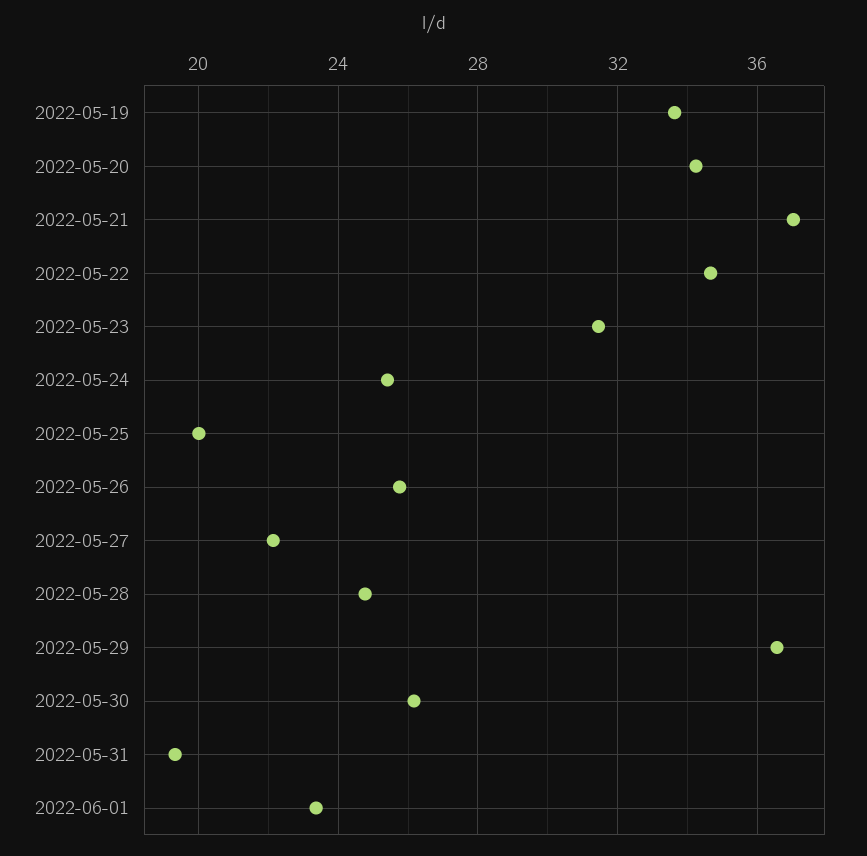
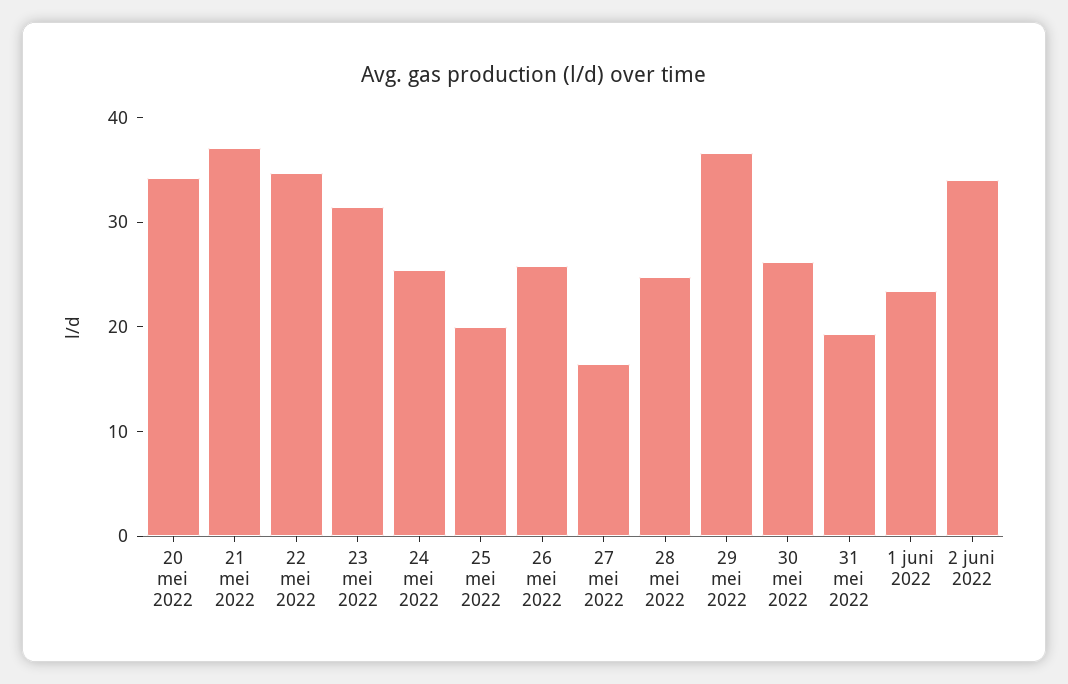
2022-05-19: 33.5 -> none
2022-05-27: 22 -> 16
2 juni 2022: none -> 34

